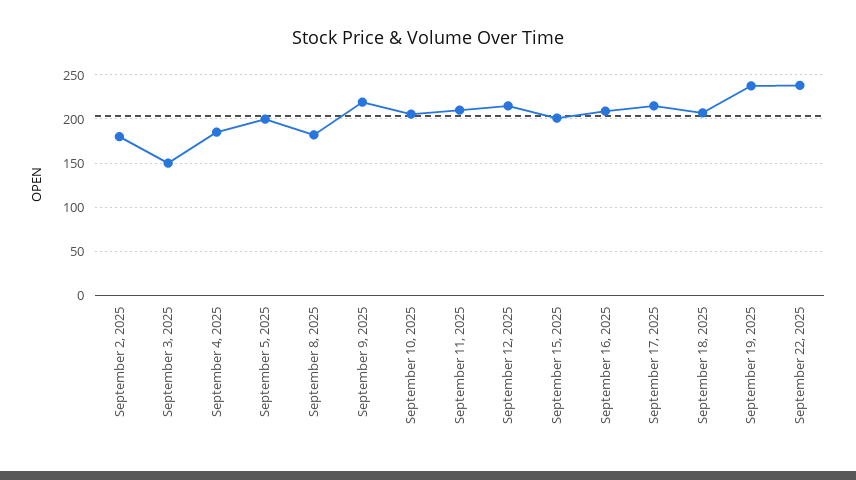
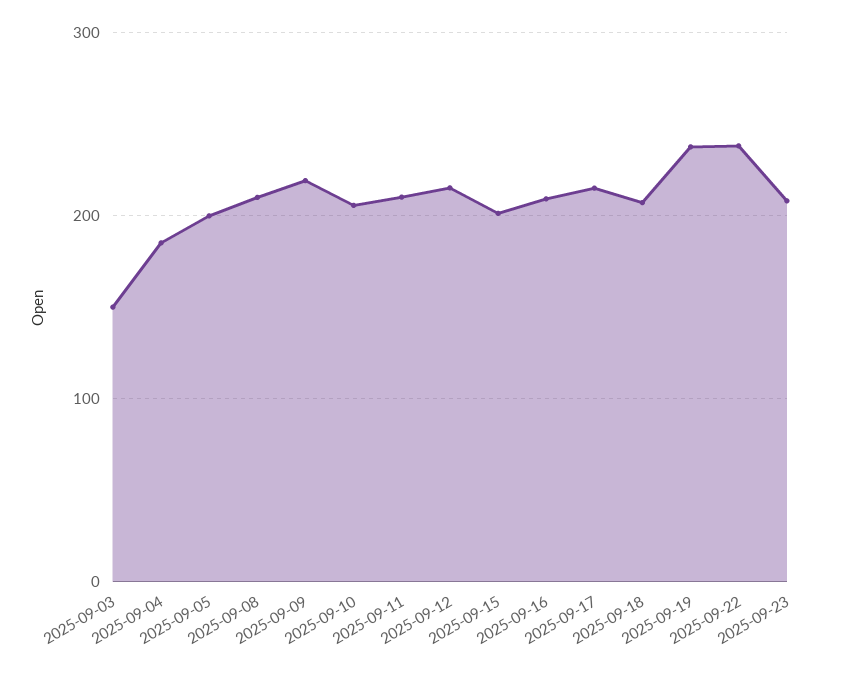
September 2, 2025: 180 -> none
September 8, 2025: 180 -> 210
2025-09-23: none -> 210

